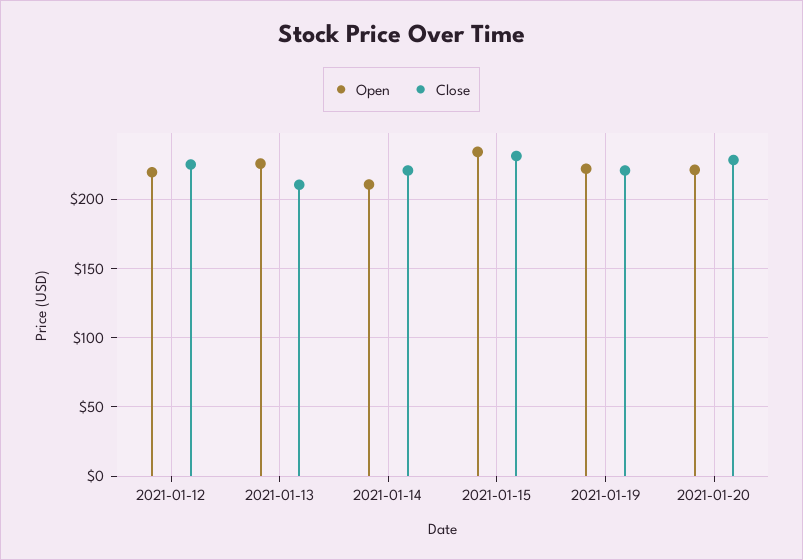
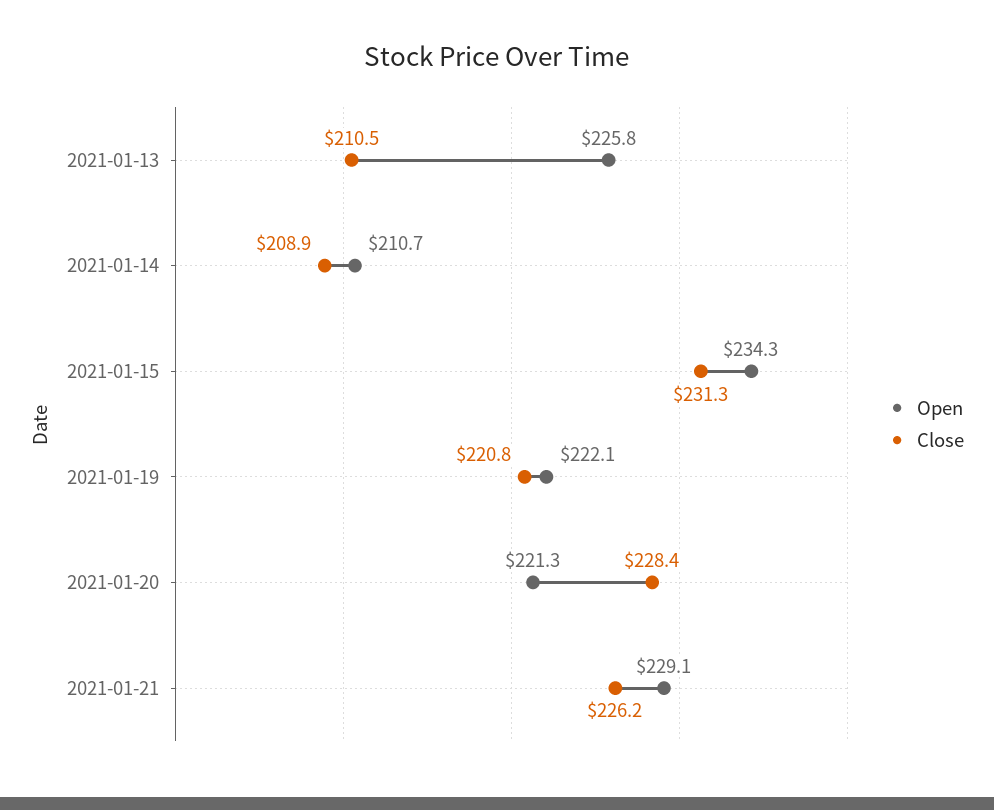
Open, 2021-01-12: 220 -> none
Close, 2021-01-12: 225 -> none
Close, 2021-01-14: 220 -> 208.9
Open, 2021-01-21: none -> 229.1
Close, 2021-01-21: none -> 226.2

